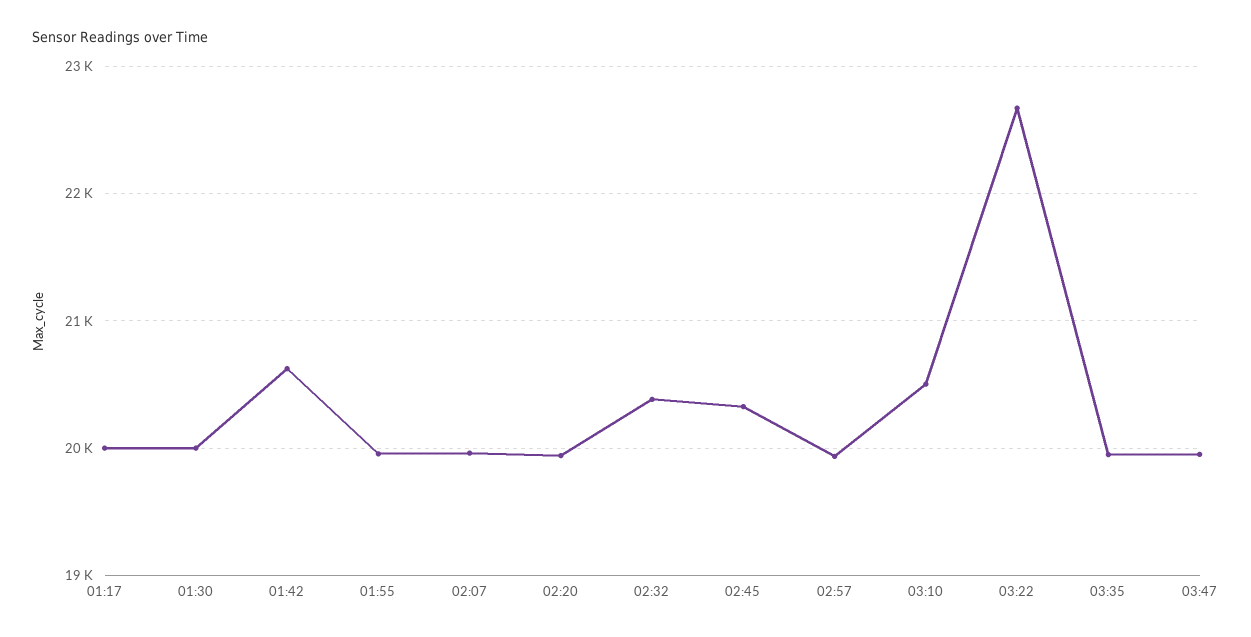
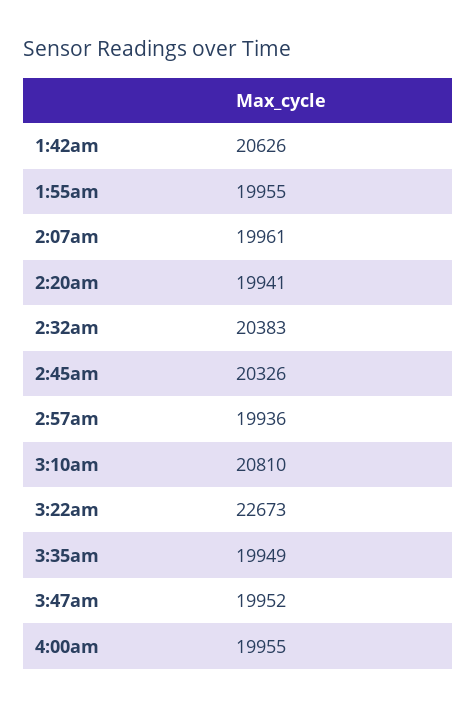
01:17: 20000 -> none
01:30: 20000 -> none
03:10: 20500 -> 20810
4:00am: none -> 19955

